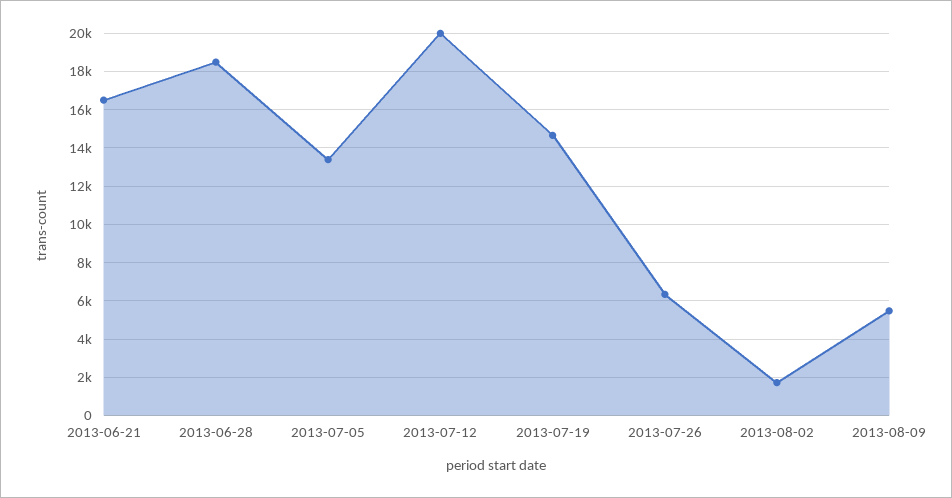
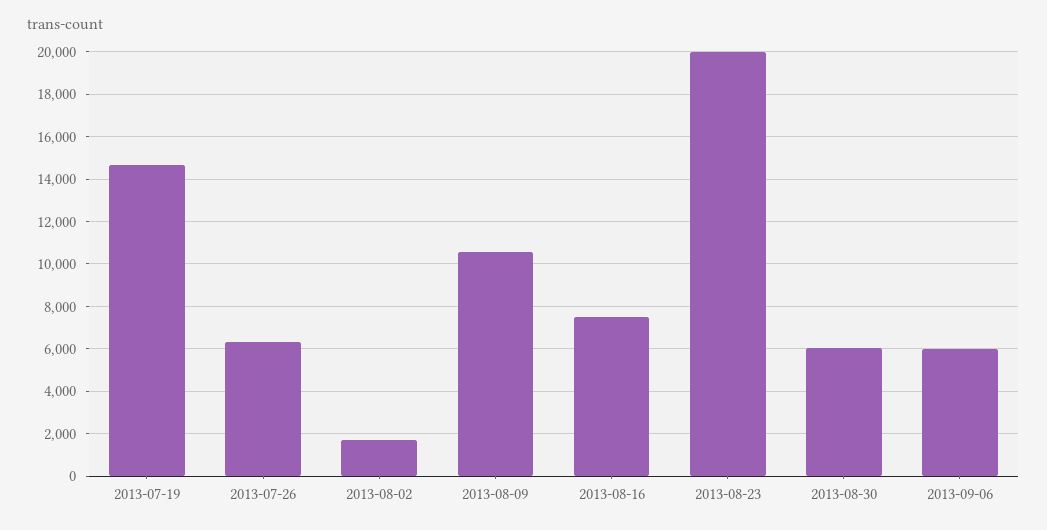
2013-06-21: 16500 -> none
2013-06-28: 18500 -> none
2013-07-05: 13500 -> none
2013-07-12: 20000 -> none
2013-08-09: 5500 -> 10500
2013-08-16: none -> 7500
2013-08-23: none -> 20000
2013-08-30: none -> 6000
2013-09-06: none -> 6000

